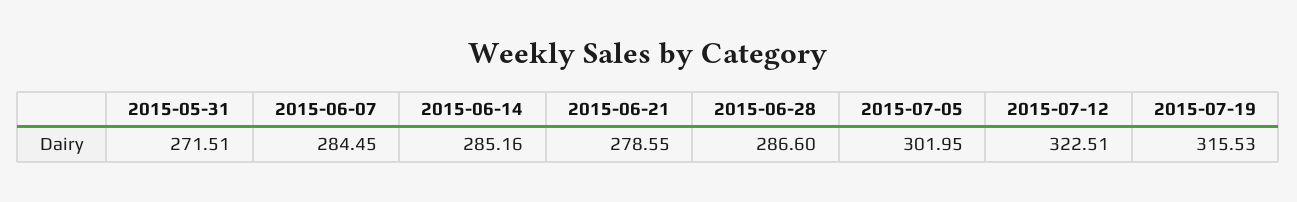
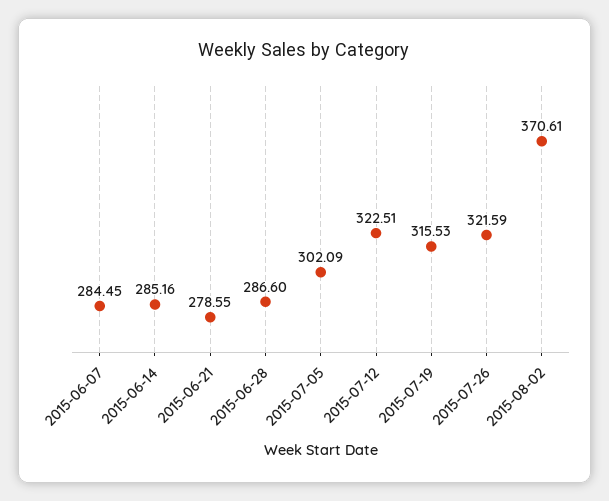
2015-05-31: 271.51 -> none
2015-07-05: 301.95 -> 302.09
2015-07-26: none -> 321.59
2015-08-02: none -> 370.61

